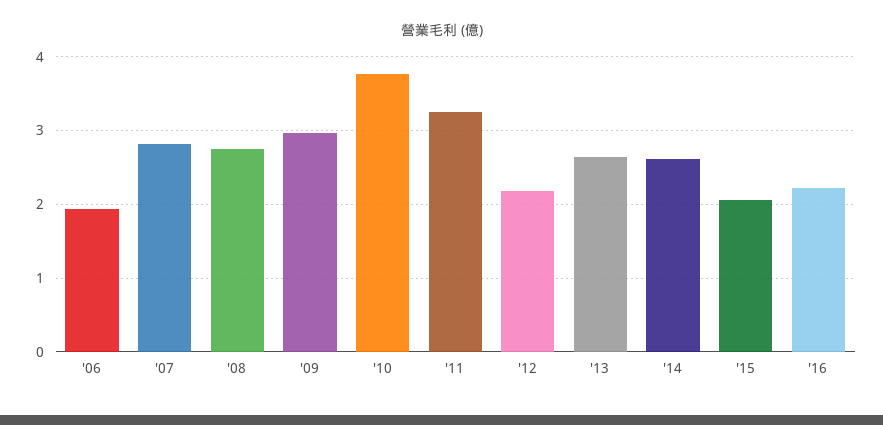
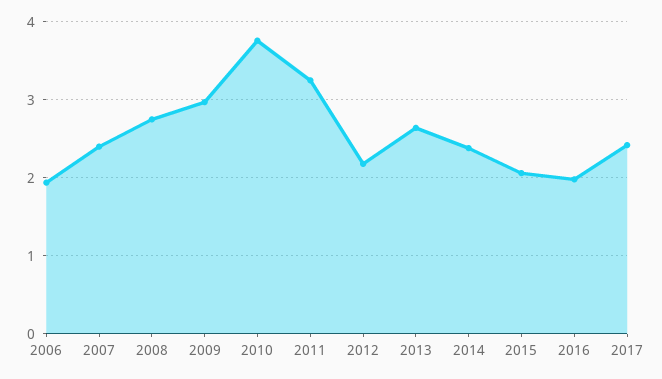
'07: 2.8 -> 2.4
'14: 2.6 -> 2.4
'16: 2.2 -> 2
2017: none -> 2.4

